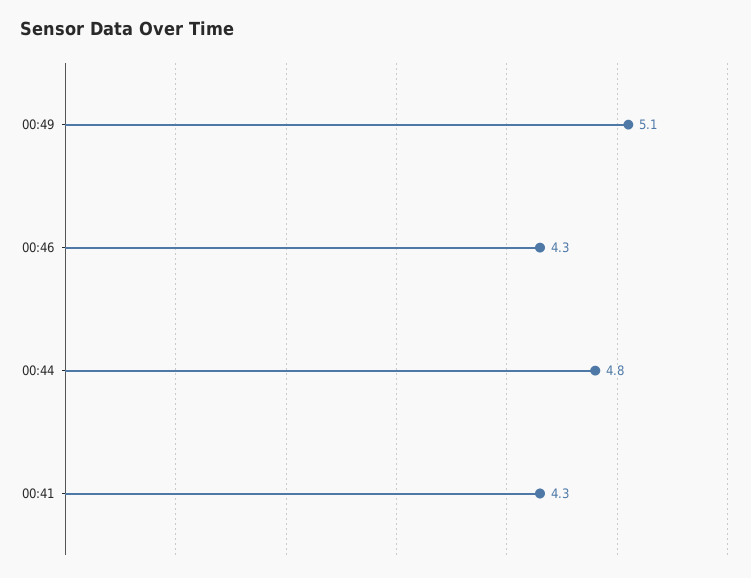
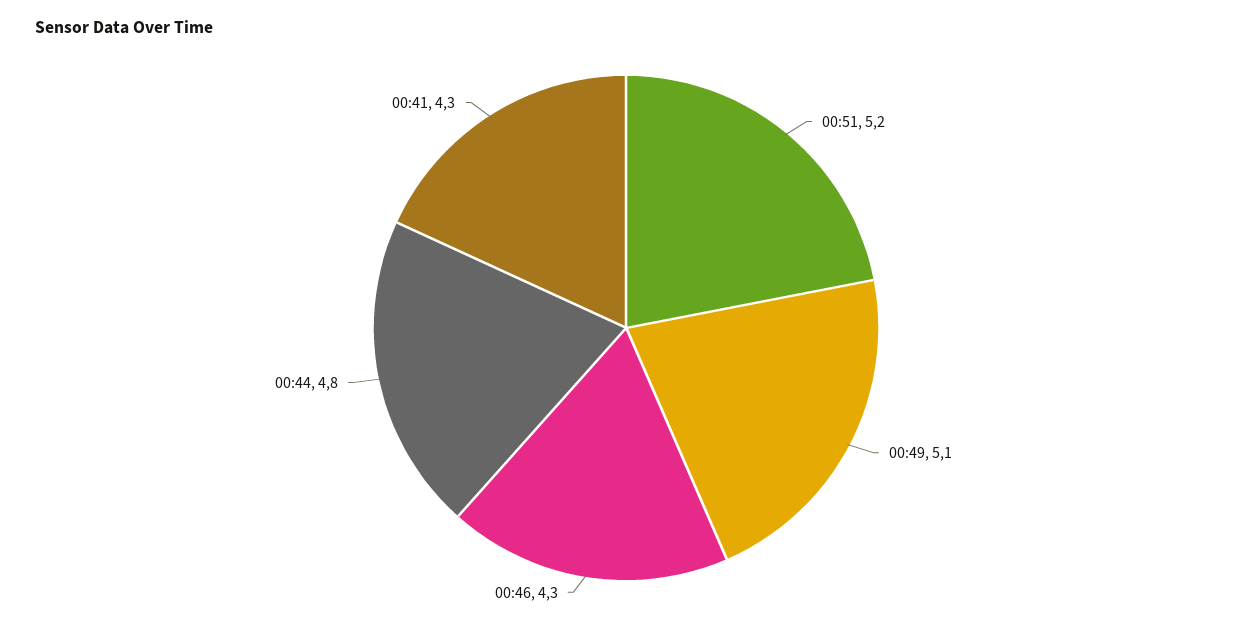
00:51: none -> 5.2

